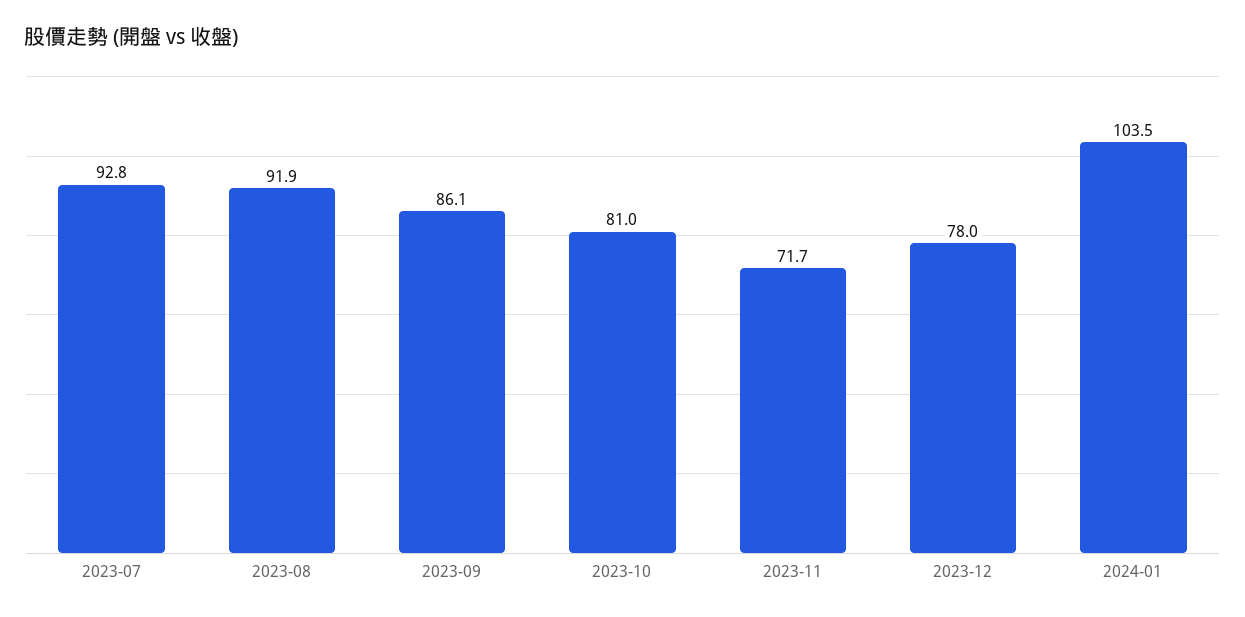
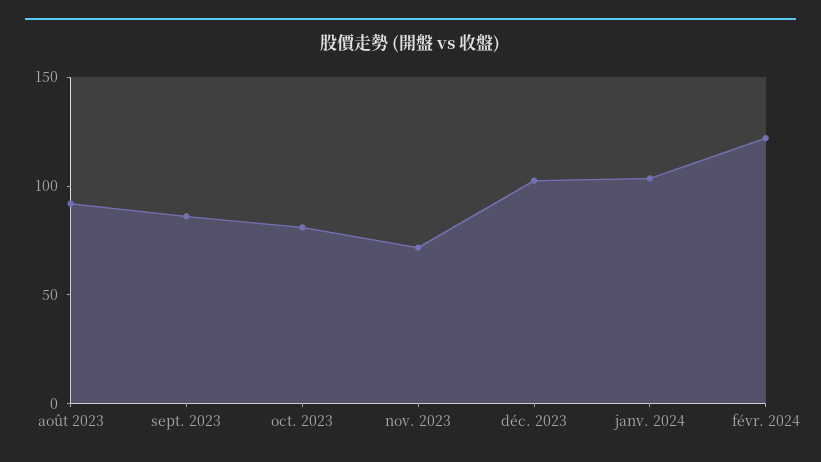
2023-07: 92.8 -> none
2023-12: 78 -> 100
févr. 2024: none -> 120

